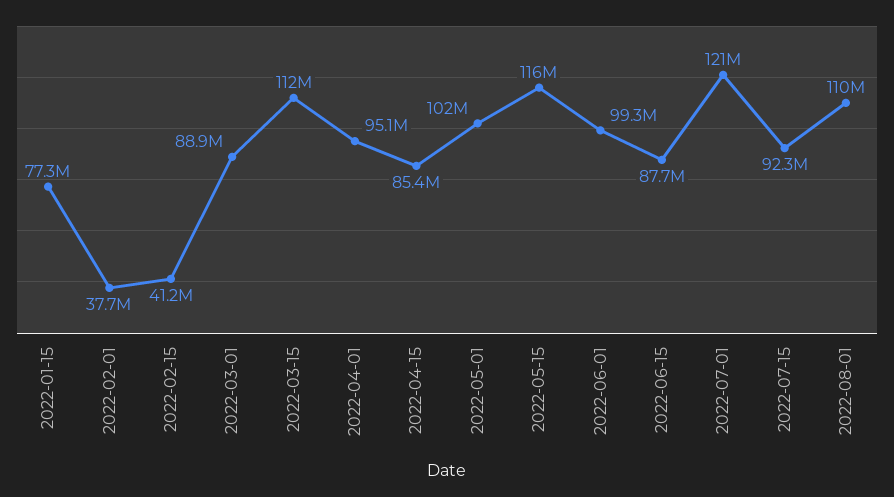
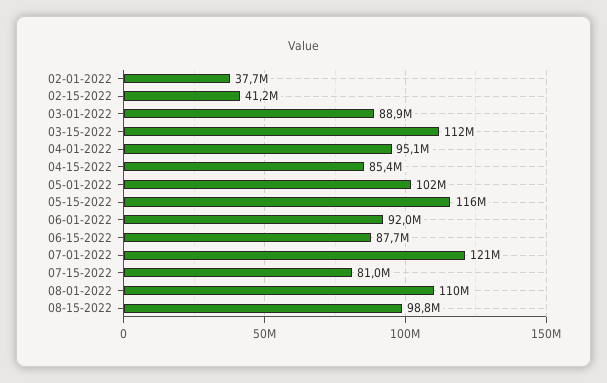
2022-01-15: 77300000 -> none
2022-06-01: 99300000 -> 92000000
2022-07-15: 92300000 -> 81000000
08-15-2022: none -> 98800000

